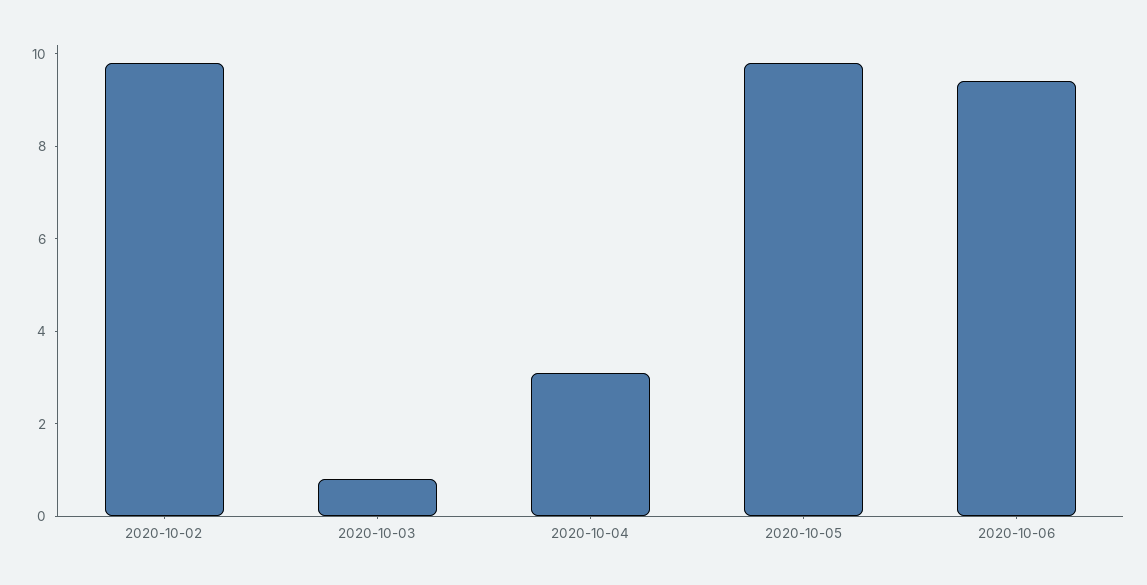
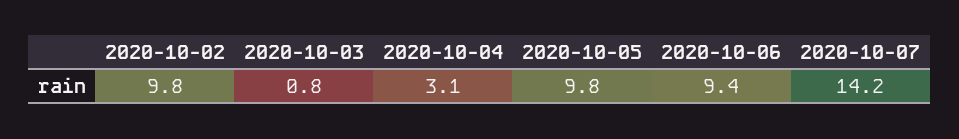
2020-10-07: none -> 14.2

